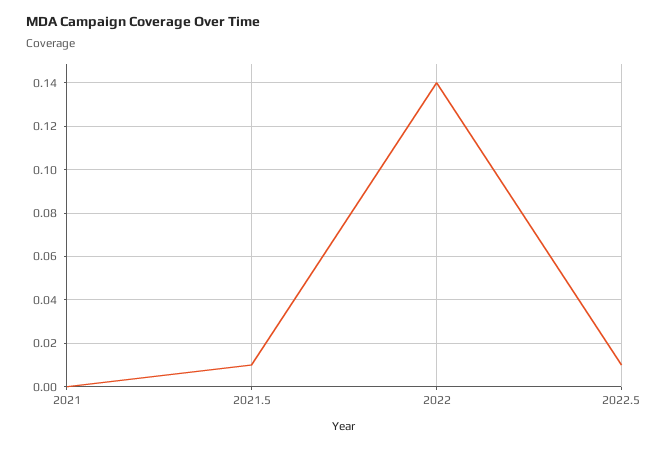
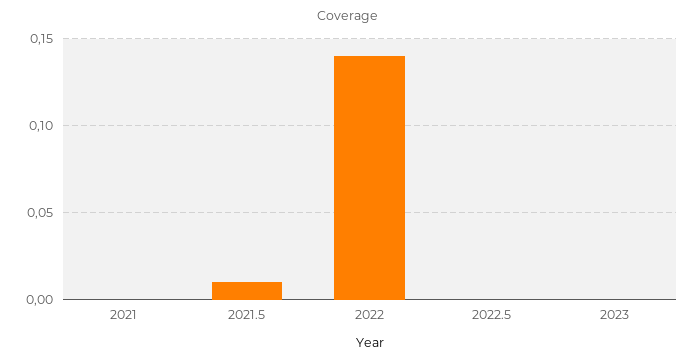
2022.5: 0.01 -> 0
2023: none -> 0

